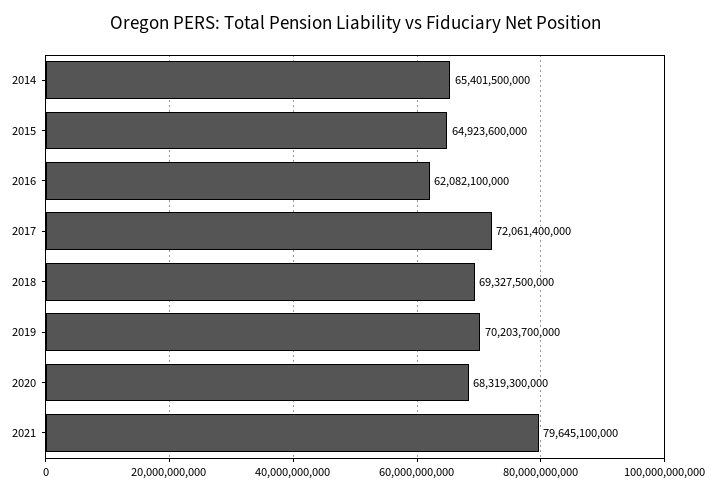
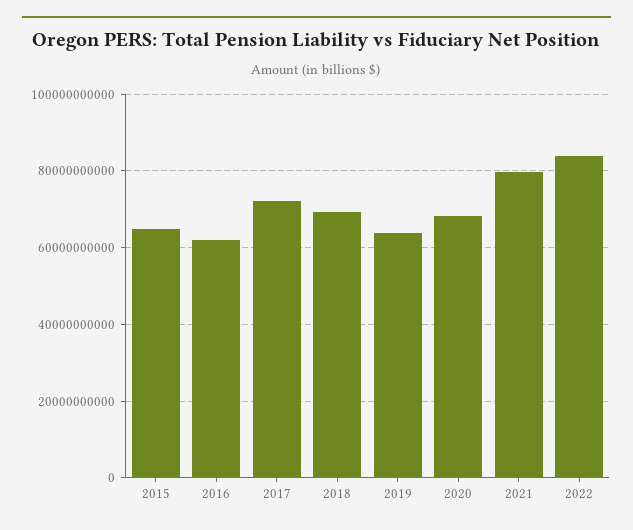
2014: 65401500000 -> none
2019: 70203700000 -> 64000000000
2022: none -> 84000000000

